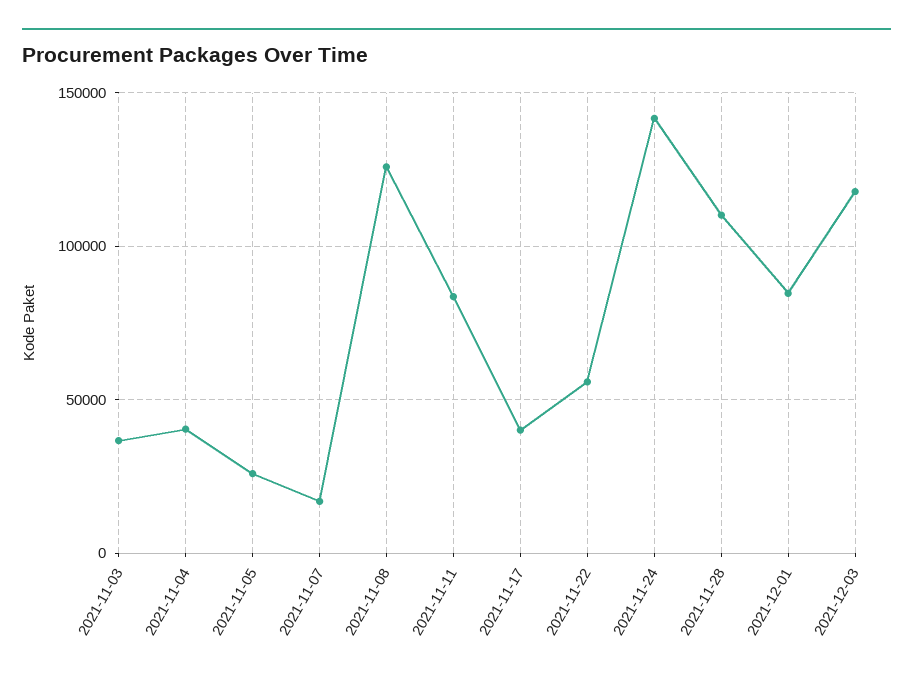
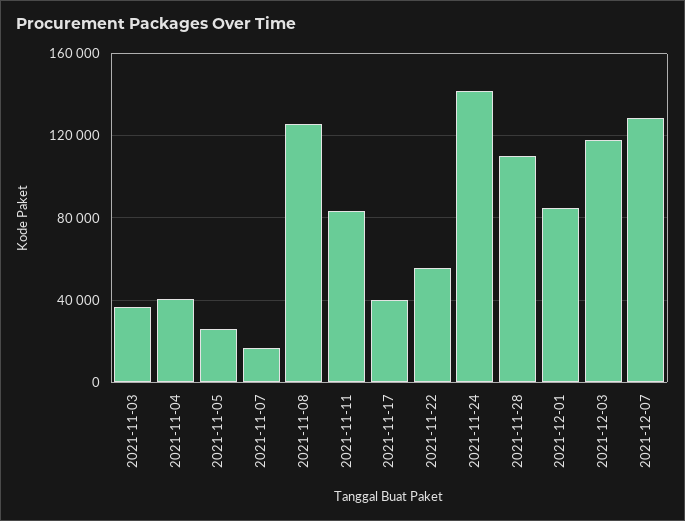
2021-12-07: none -> 130000

